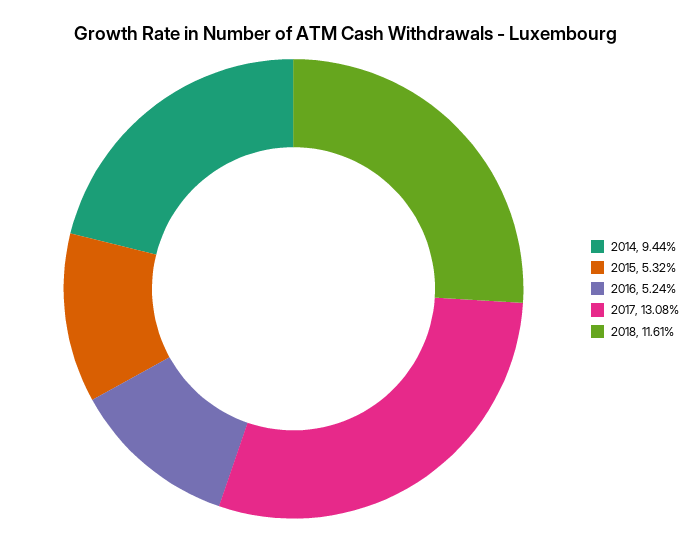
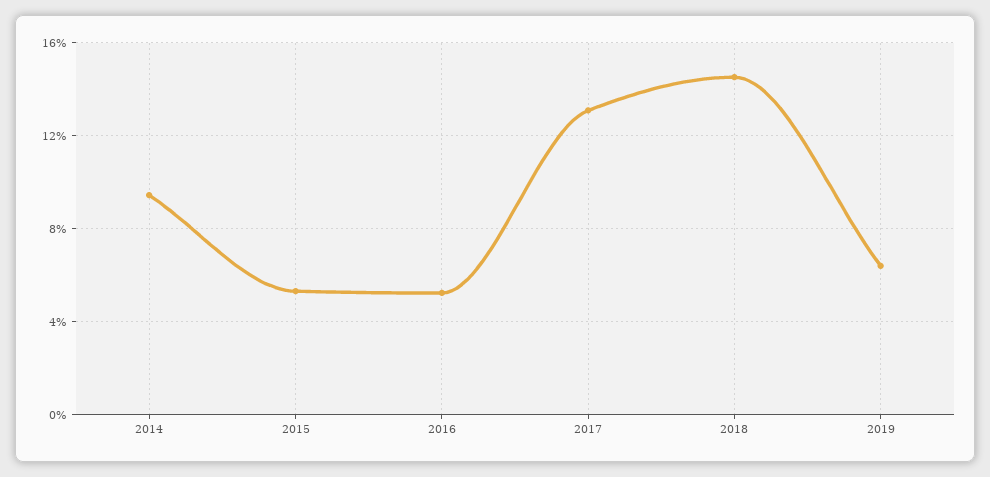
2018: 11.61 -> 14.5
2019: none -> 6.5

